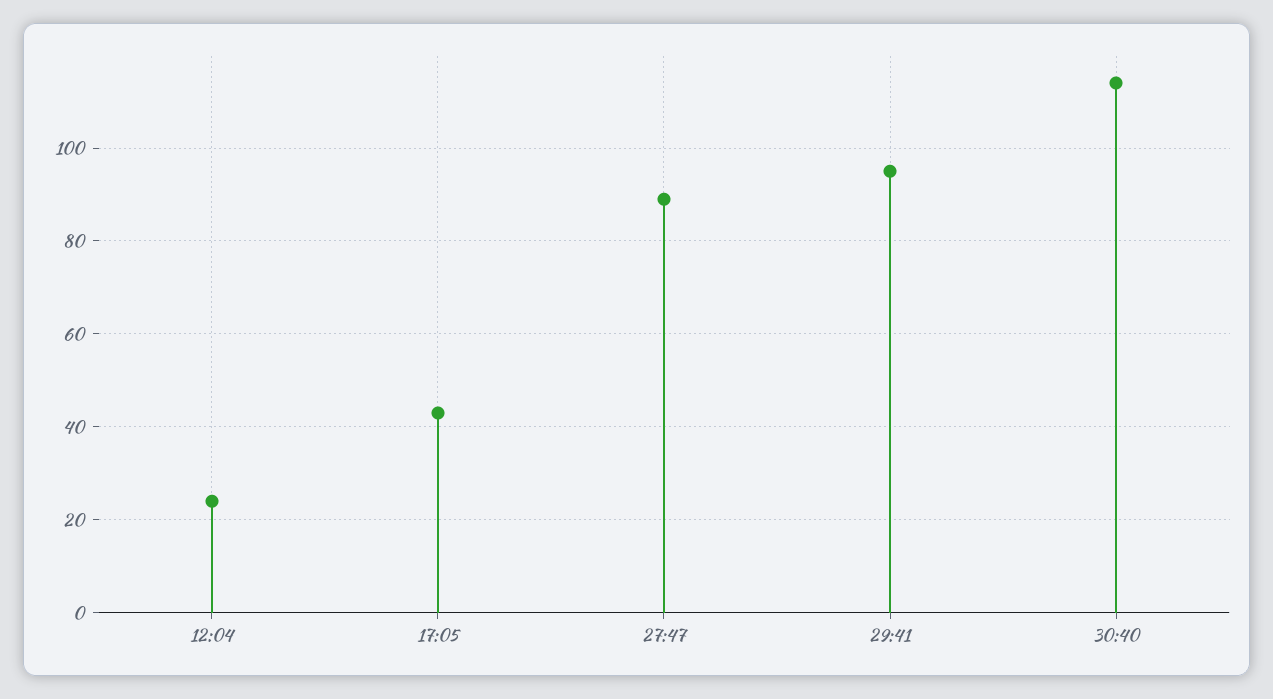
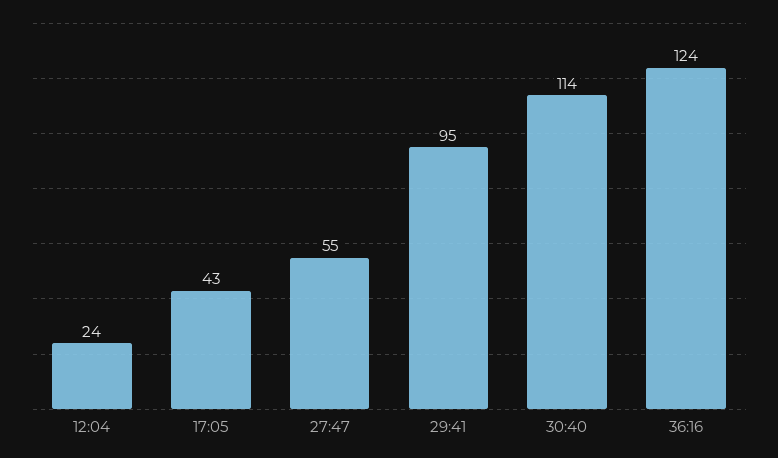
27:47: 90 -> 55
36:16: none -> 124

